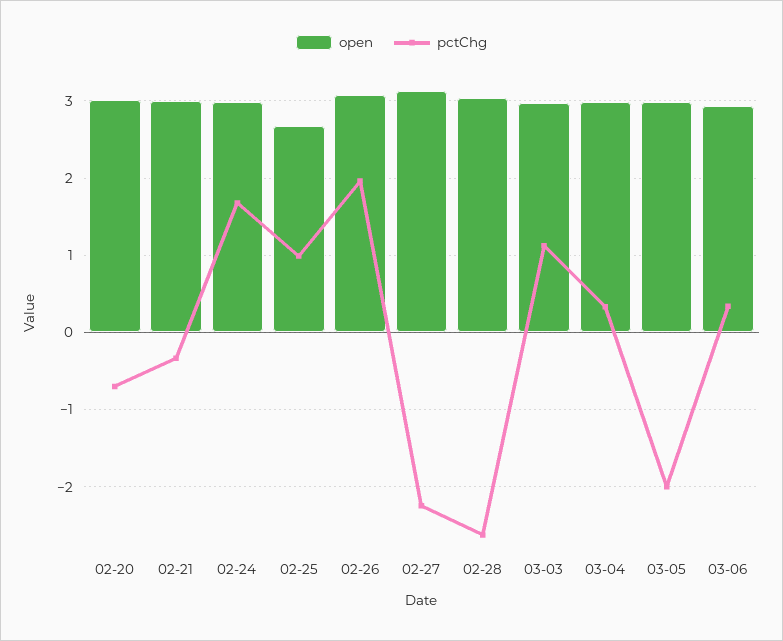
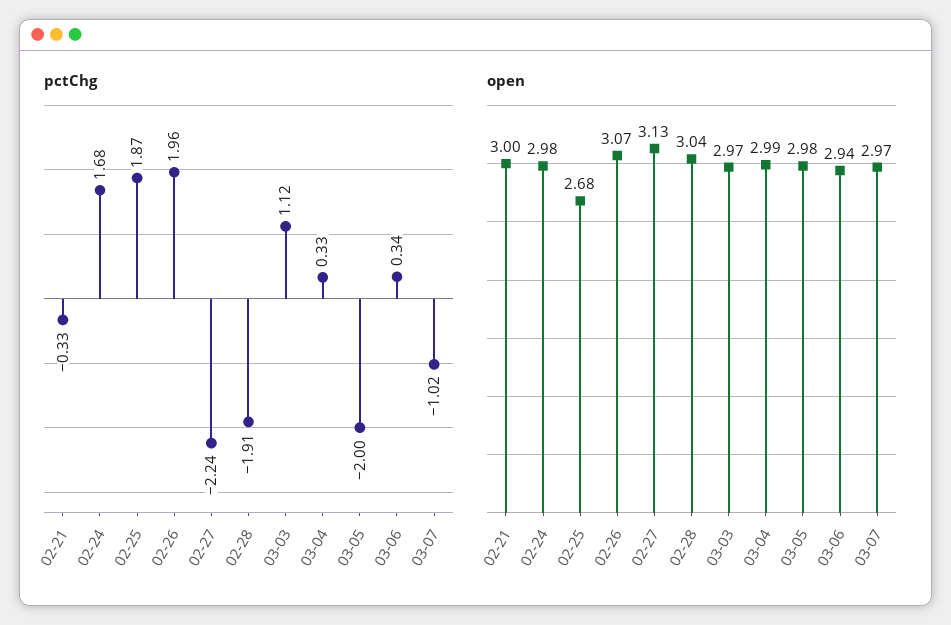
open, 02-20: 3 -> none
pctChg, 02-20: -0.7 -> none
pctChg, 02-25: 1 -> 1.87
pctChg, 02-28: -2.6 -> -1.91
pctChg, 03-07: none -> -1.02
open, 03-07: none -> 2.97

